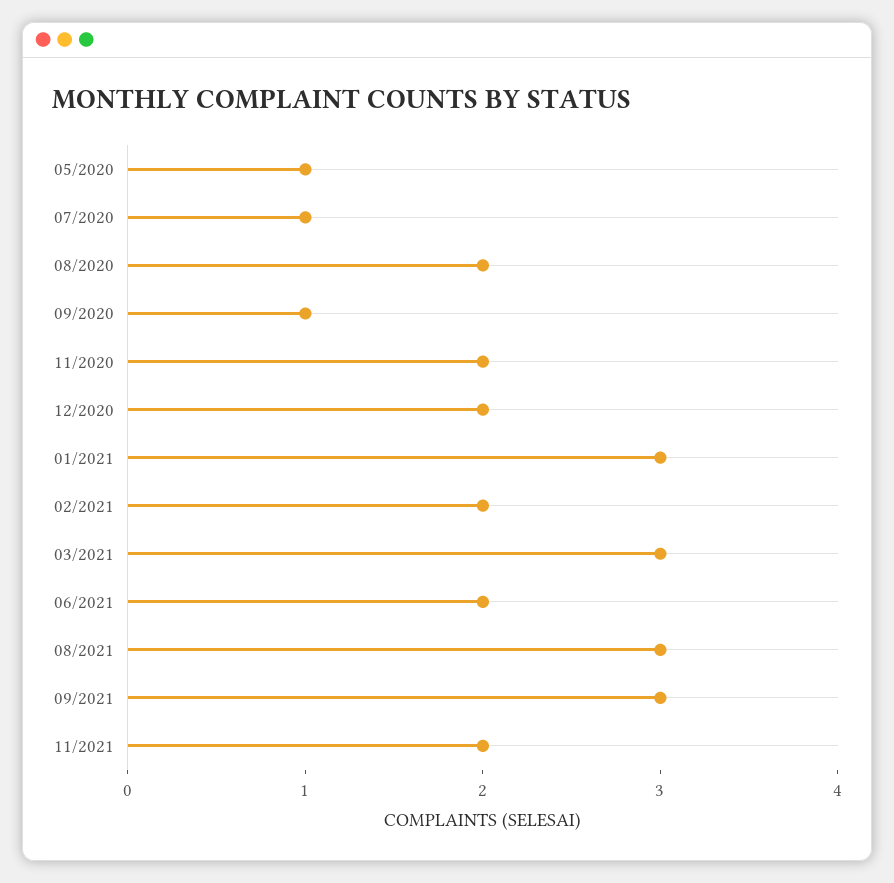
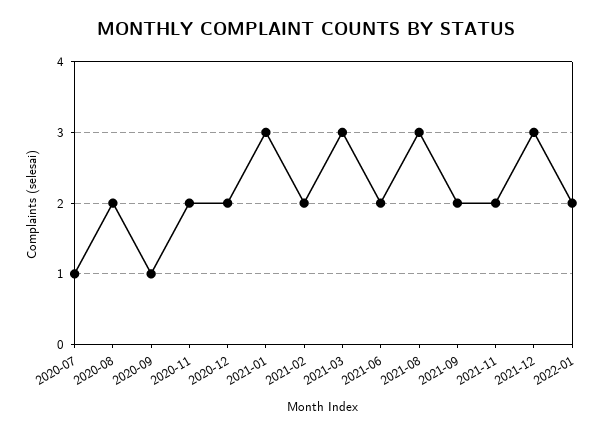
05/2020: 1 -> none
09/2021: 3 -> 2
2021-12: none -> 3
2022-01: none -> 2

